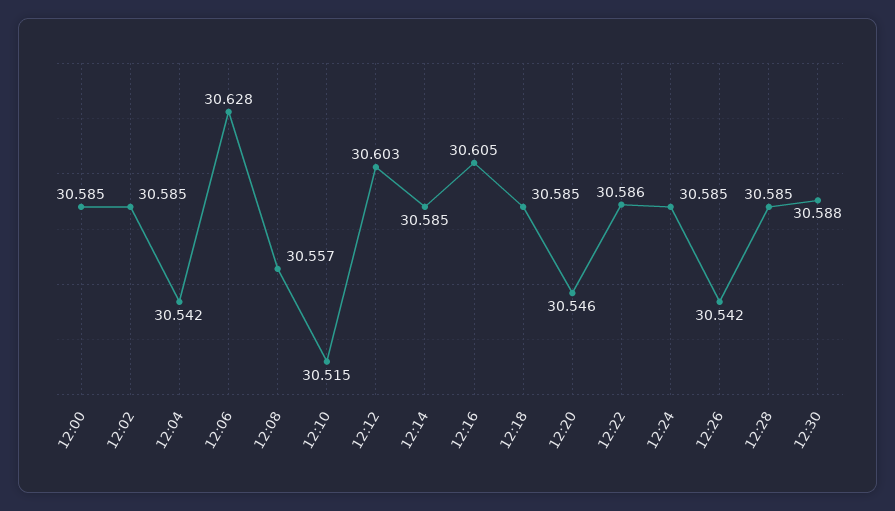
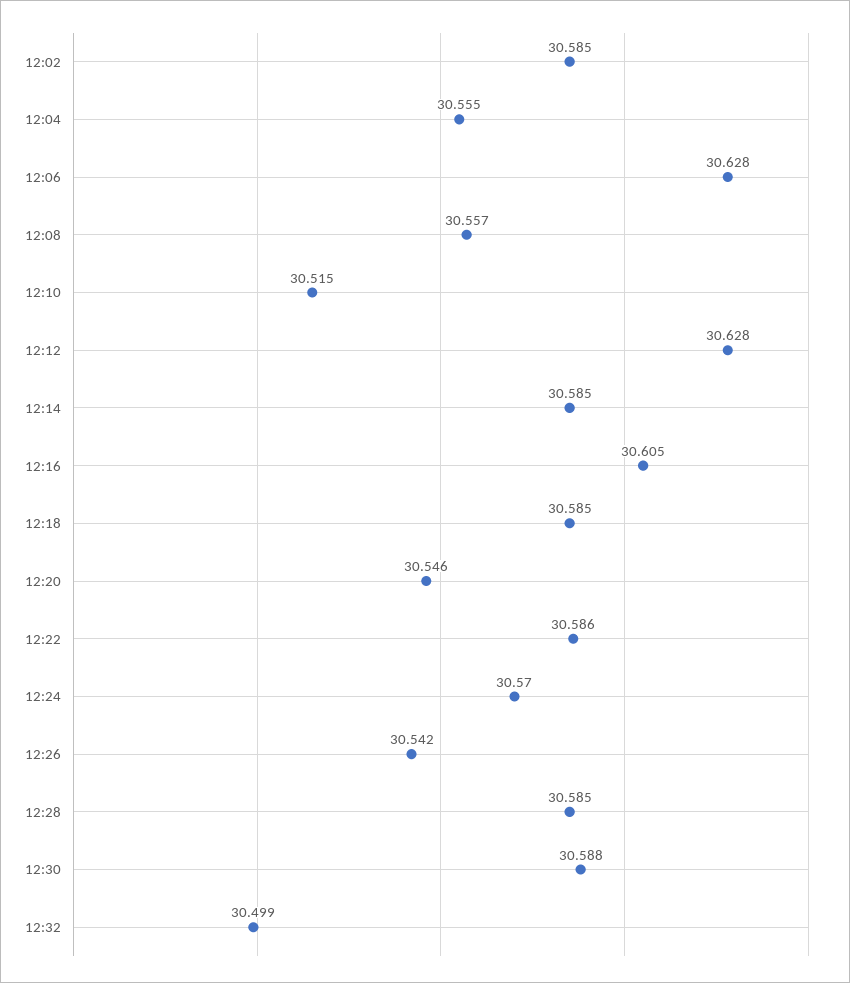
12:00: 30.585 -> none
12:04: 30.542 -> 30.555
12:12: 30.603 -> 30.628
12:24: 30.585 -> 30.57
12:32: none -> 30.499

